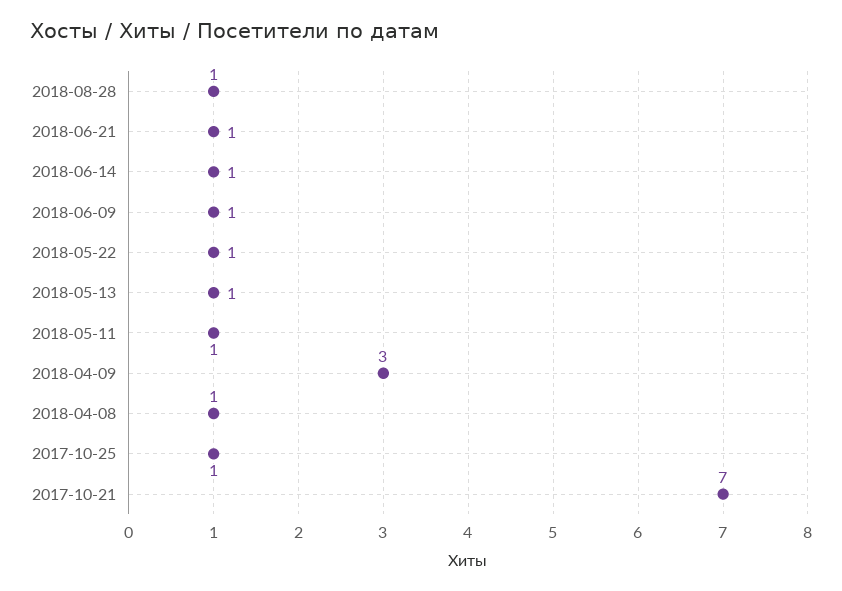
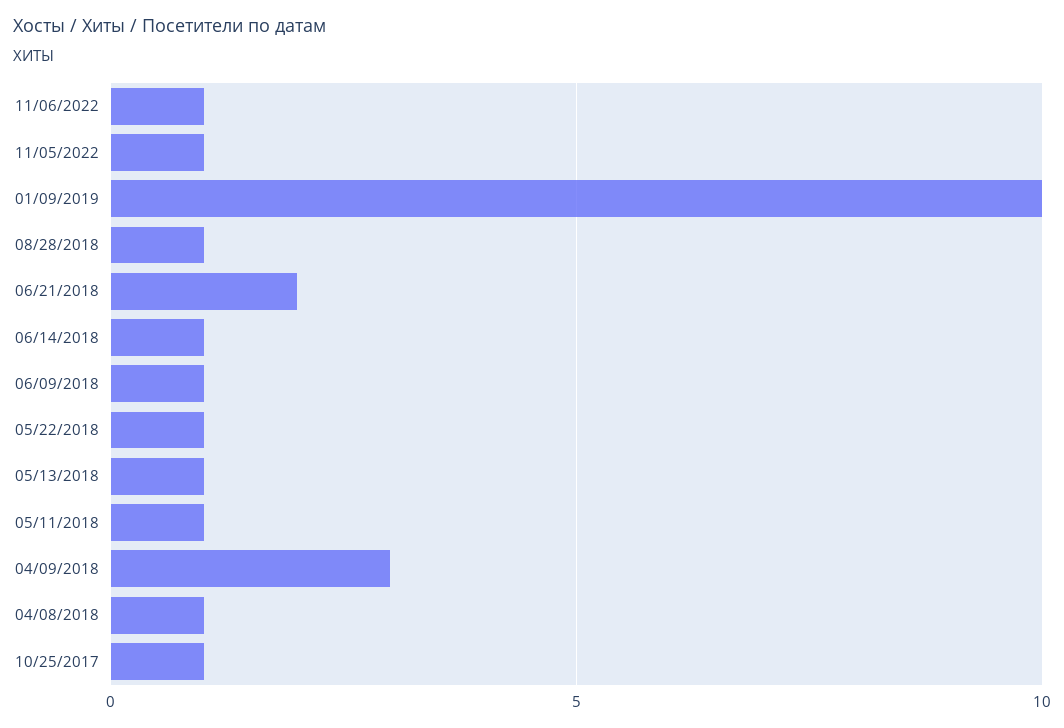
2018-06-21: 1 -> 2
2017-10-21: 7 -> none
11/06/2022: none -> 1
11/05/2022: none -> 1
01/09/2019: none -> 10

